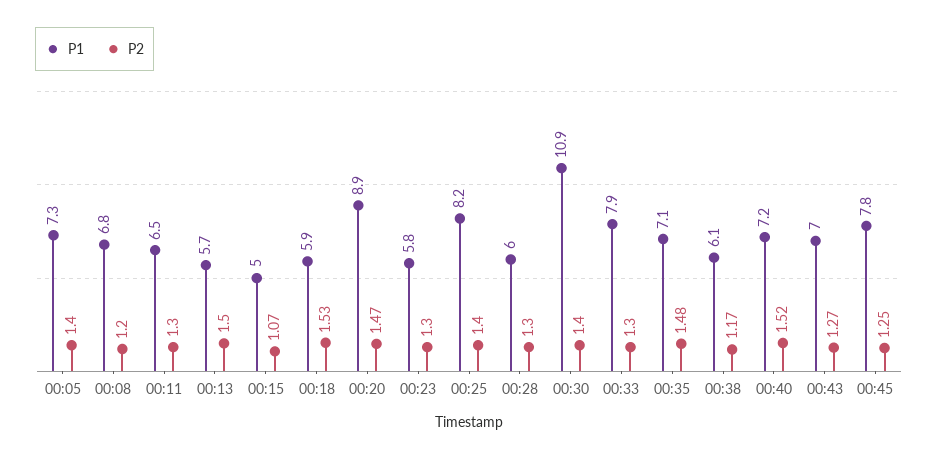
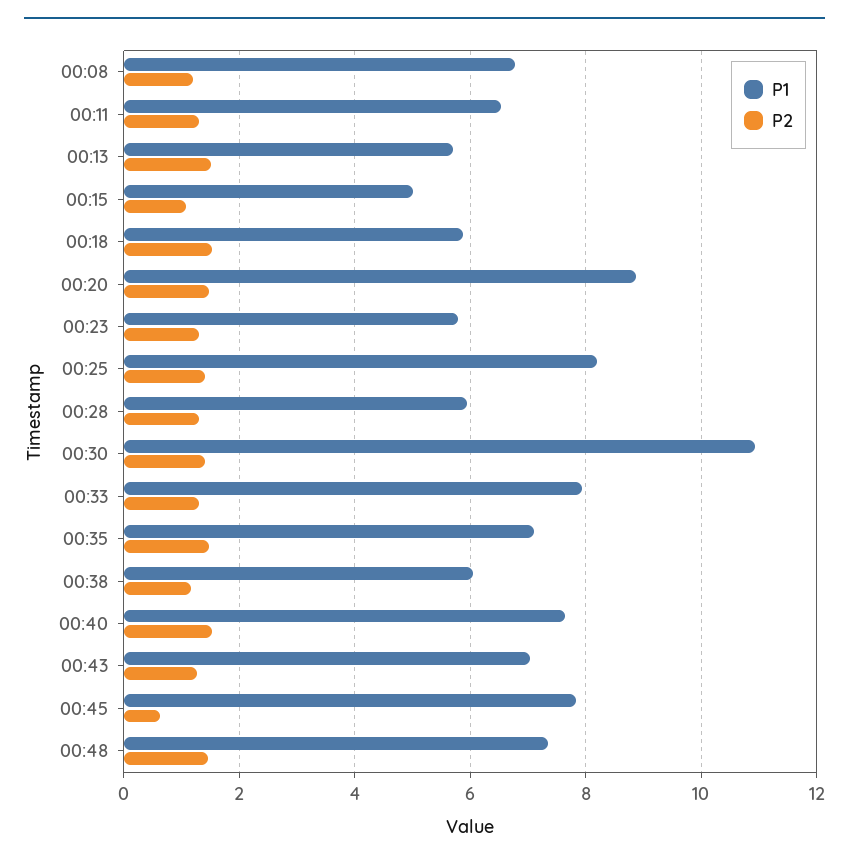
P1, 00:05: 7.3 -> none
P2, 00:05: 1.4 -> none
P1, 00:40: 7.2 -> 7.6
P2, 00:45: 1.25 -> 0.6
P1, 00:48: none -> 7.4
P2, 00:48: none -> 1.4

